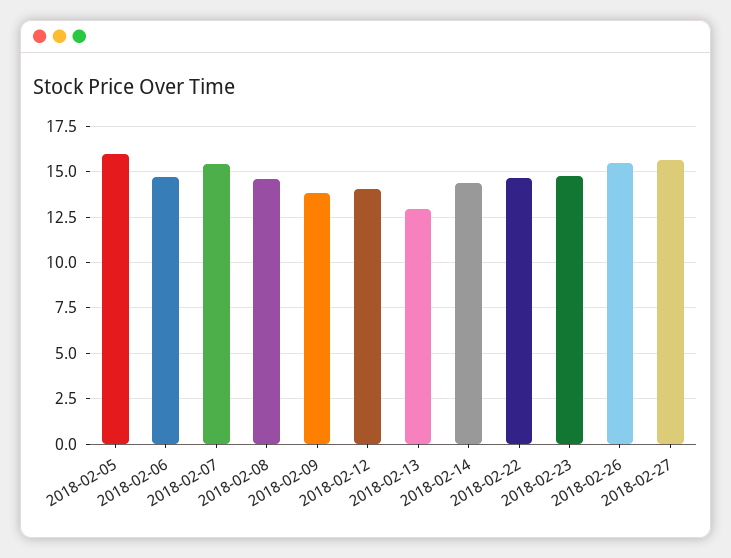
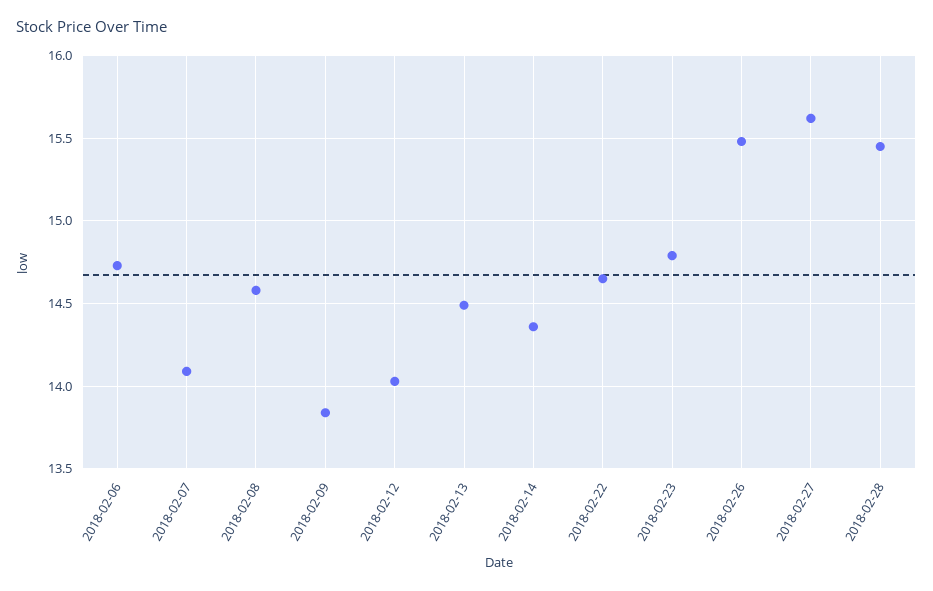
2018-02-05: 16 -> none
2018-02-07: 15.5 -> 14.1
2018-02-13: 13 -> 14.5
2018-02-28: none -> 15.45

